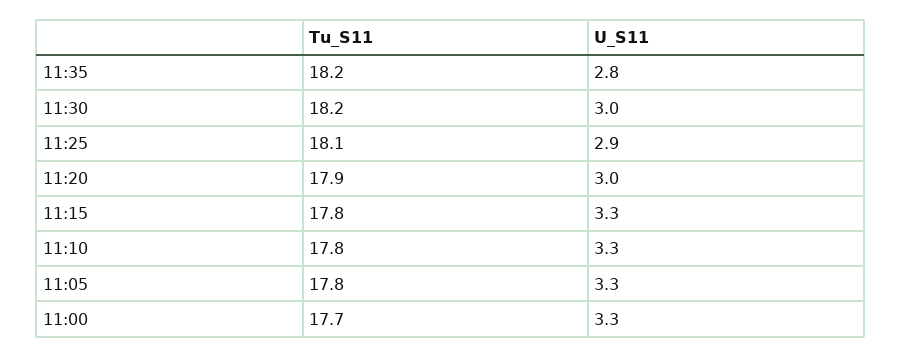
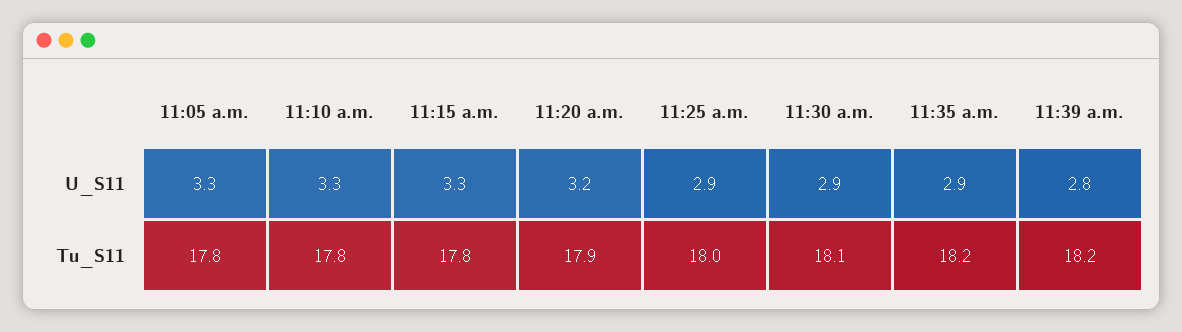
U_S11, 11:35: 2.8 -> 2.9
Tu_S11, 11:30: 18.2 -> 18.1
U_S11, 11:30: 3 -> 2.9
Tu_S11, 11:25: 18.1 -> 18
U_S11, 11:20: 3 -> 3.2
Tu_S11, 11:00: 17.7 -> none
U_S11, 11:00: 3.3 -> none
U_S11, 11:39 a.m.: none -> 2.8
Tu_S11, 11:39 a.m.: none -> 18.2

